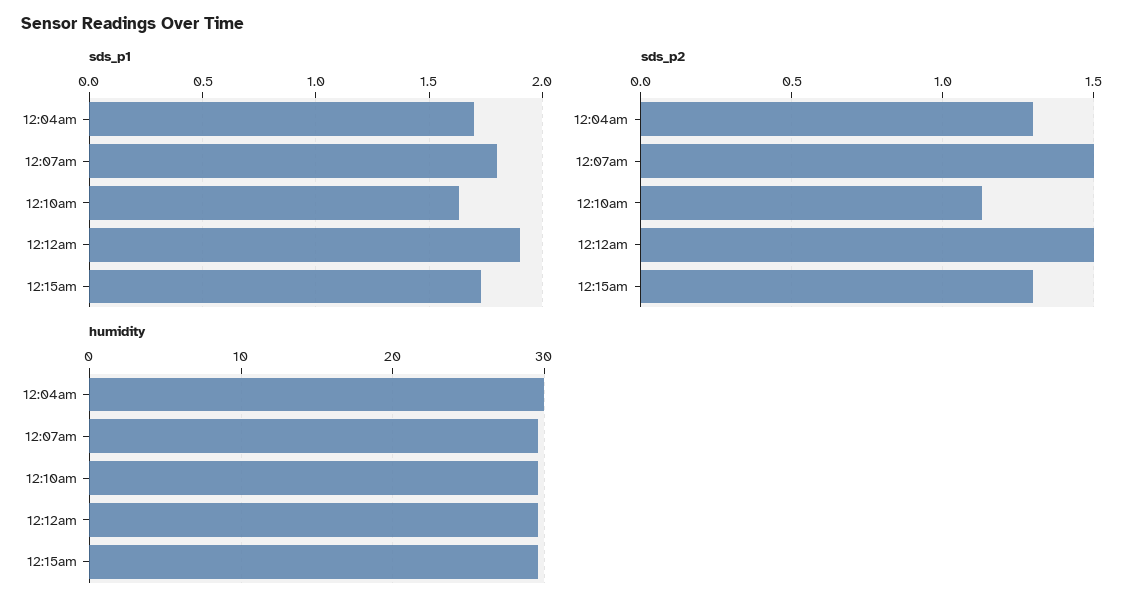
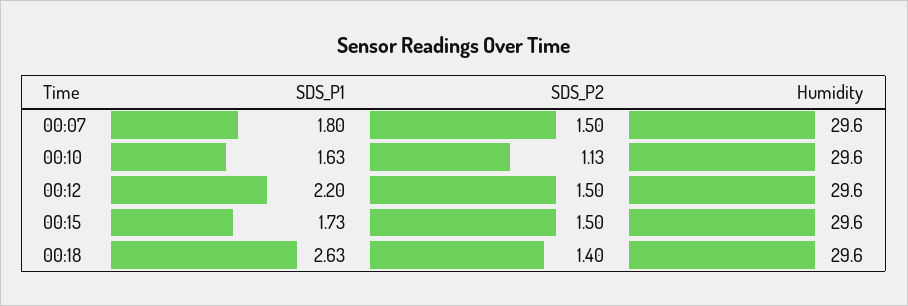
sds_p1, 12:04am: 1.7 -> none
sds_p1, 12:12am: 1.9 -> 2.2
sds_p2, 12:04am: 1.3 -> none
sds_p2, 12:15am: 1.3 -> 1.5
humidity, 12:04am: 30 -> none
sds_p1, 00:18: none -> 2.63
sds_p2, 00:18: none -> 1.4
humidity, 00:18: none -> 29.6

